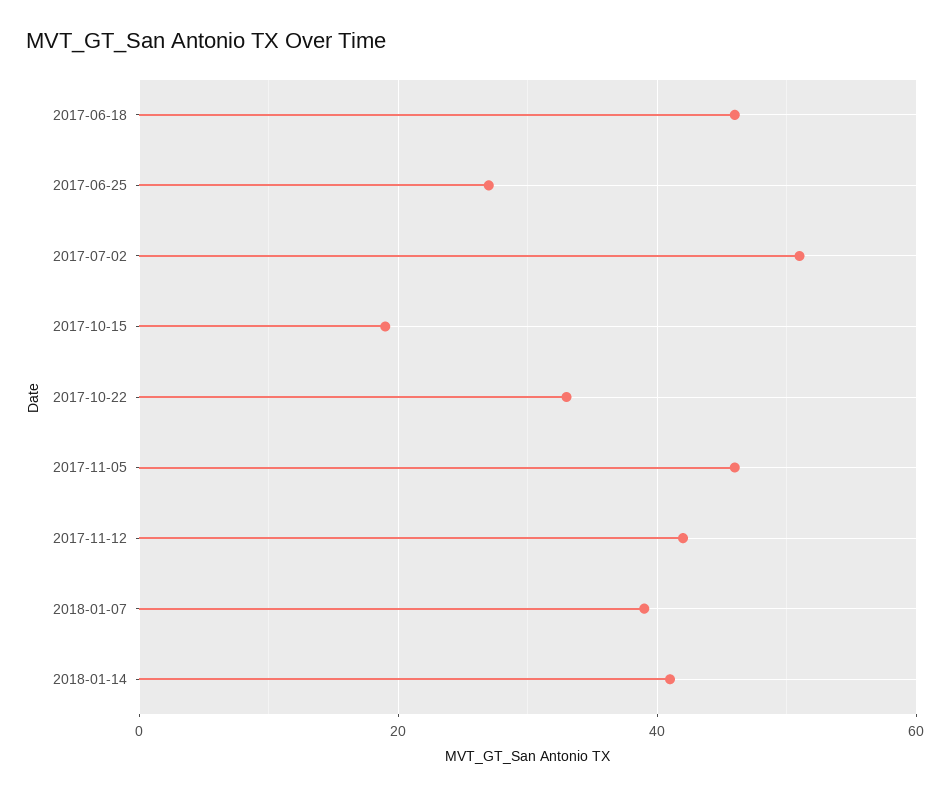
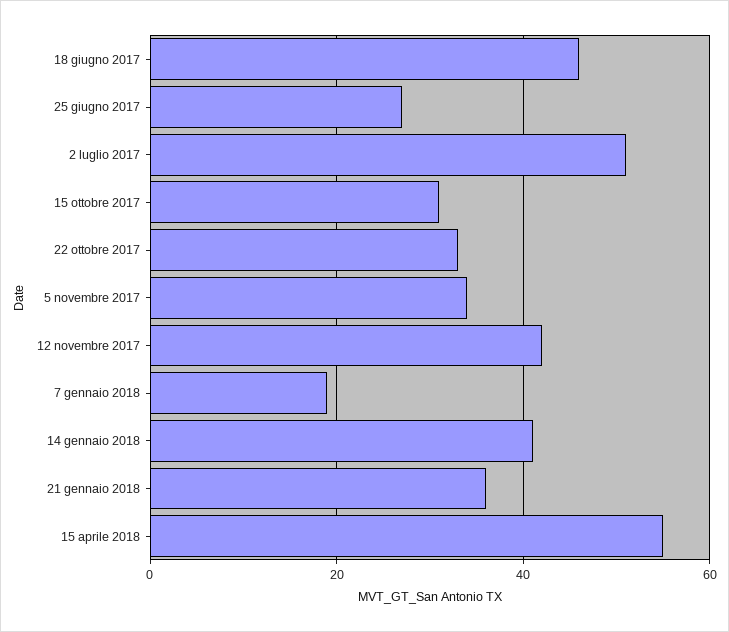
2017-10-15: 20 -> 30
2017-11-05: 45 -> 35
2018-01-07: 40 -> 20
21 gennaio 2018: none -> 35
15 aprile 2018: none -> 55

